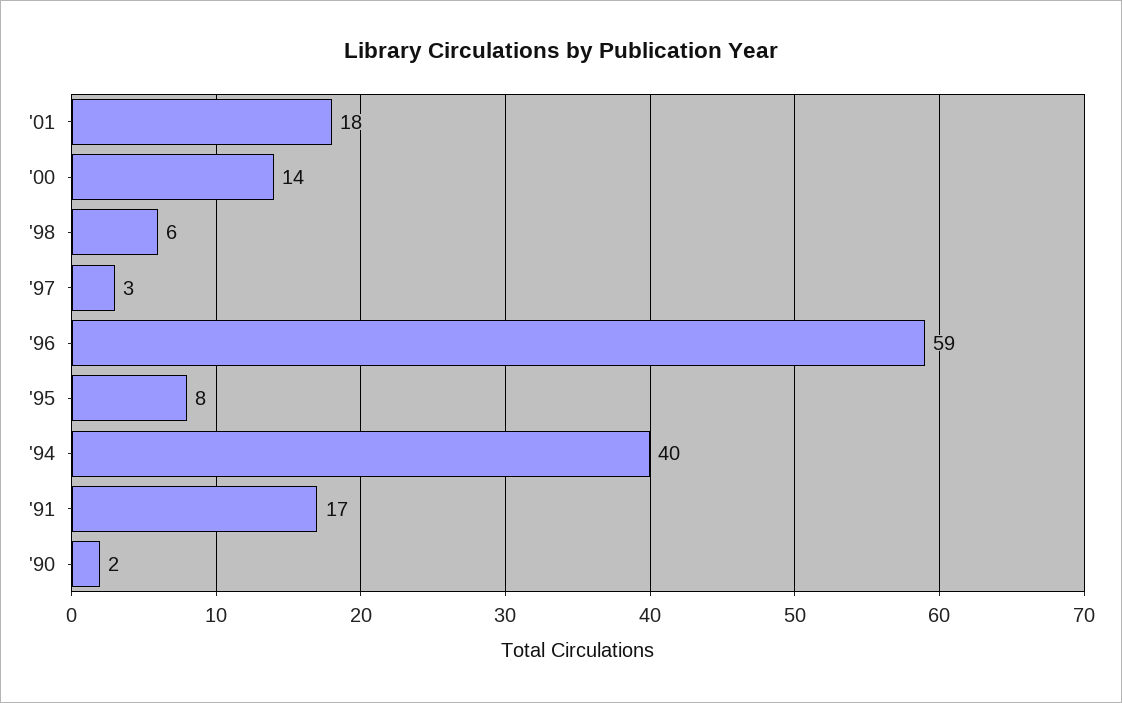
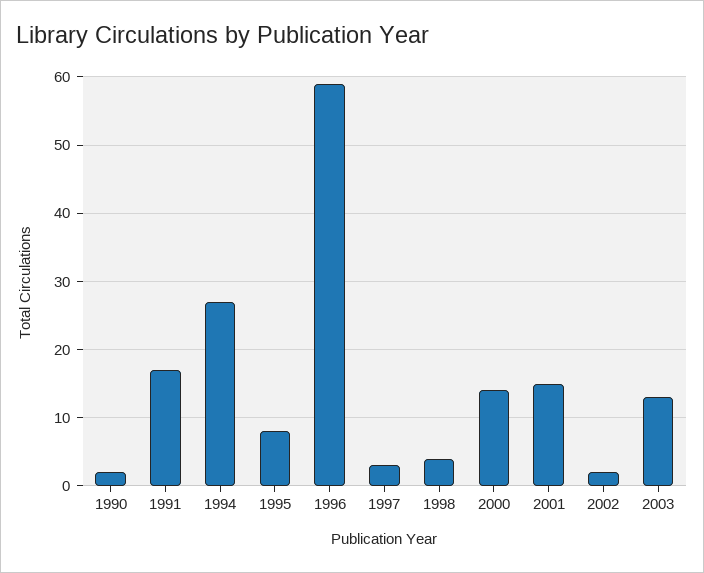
'01: 18 -> 15
'98: 6 -> 4
'94: 40 -> 27
2002: none -> 2
2003: none -> 13

